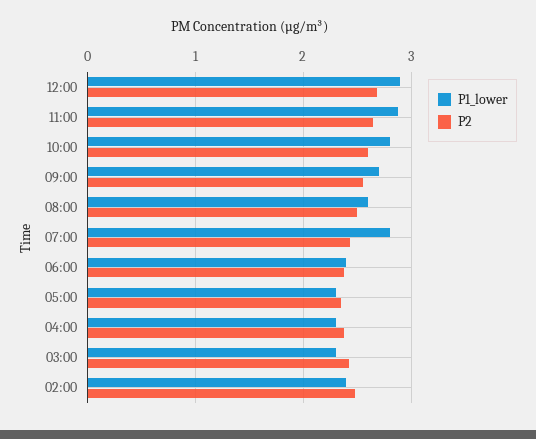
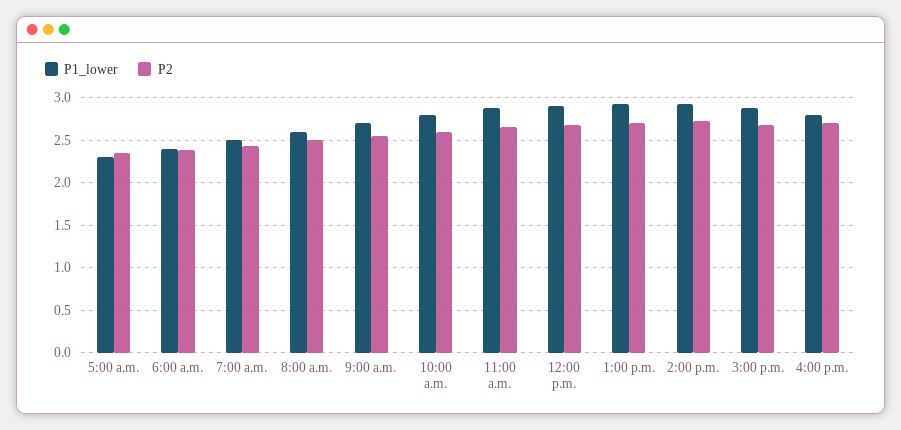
P1_lower, 07:00: 2.8 -> 2.5
P1_lower, 04:00: 2.3 -> none
P2, 04:00: 2.4 -> none
P1_lower, 03:00: 2.3 -> none
P2, 03:00: 2.4 -> none
P1_lower, 02:00: 2.4 -> none
P2, 02:00: 2.5 -> none
P1_lower, 1:00 p.m.: none -> 2.9
P2, 1:00 p.m.: none -> 2.7
P1_lower, 2:00 p.m.: none -> 2.9
P2, 2:00 p.m.: none -> 2.7
P1_lower, 3:00 p.m.: none -> 2.9
P2, 3:00 p.m.: none -> 2.7
P1_lower, 4:00 p.m.: none -> 2.8
P2, 4:00 p.m.: none -> 2.7

